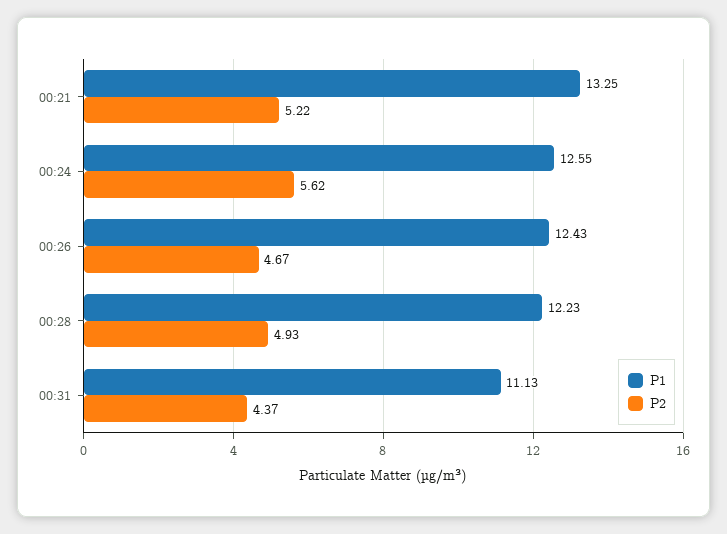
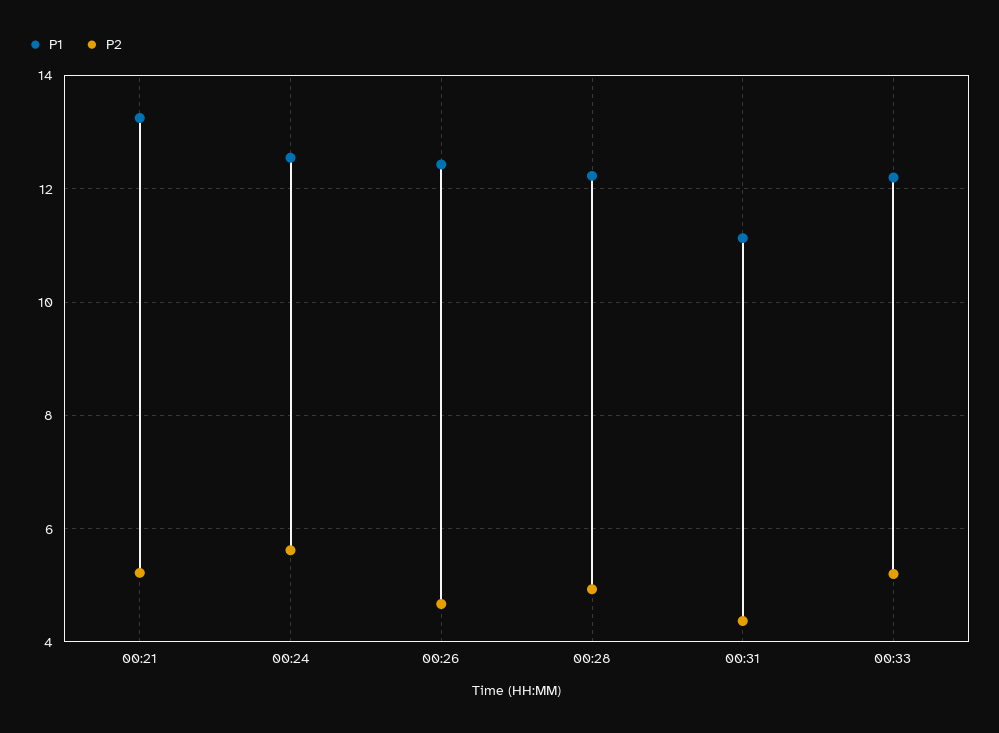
P1, 00:33: none -> 12.2
P2, 00:33: none -> 5.2

